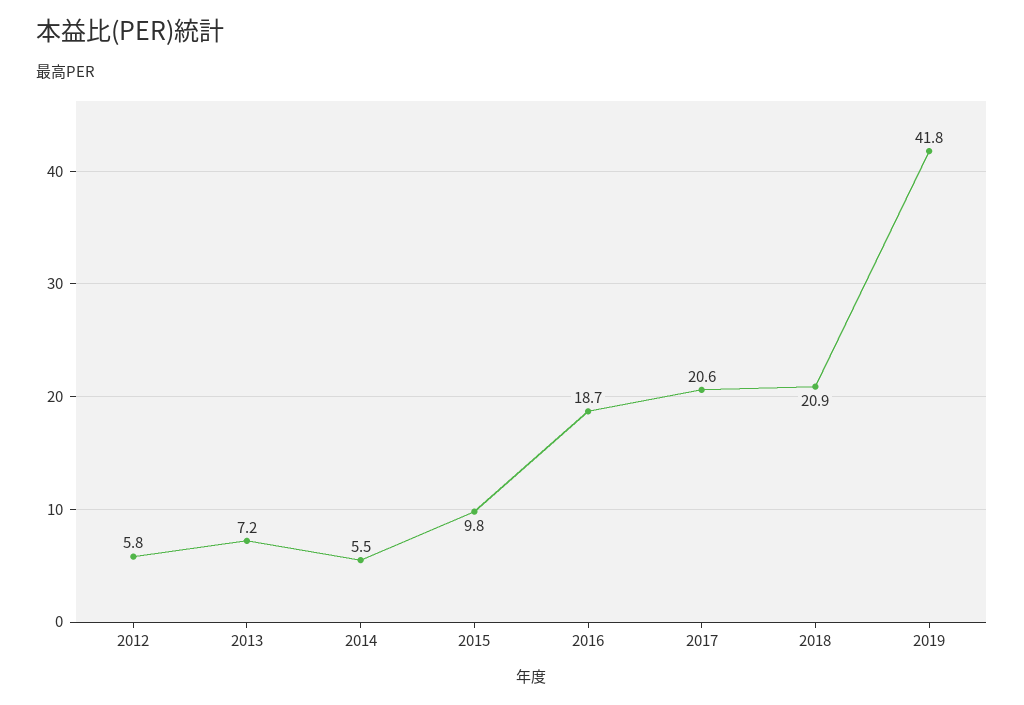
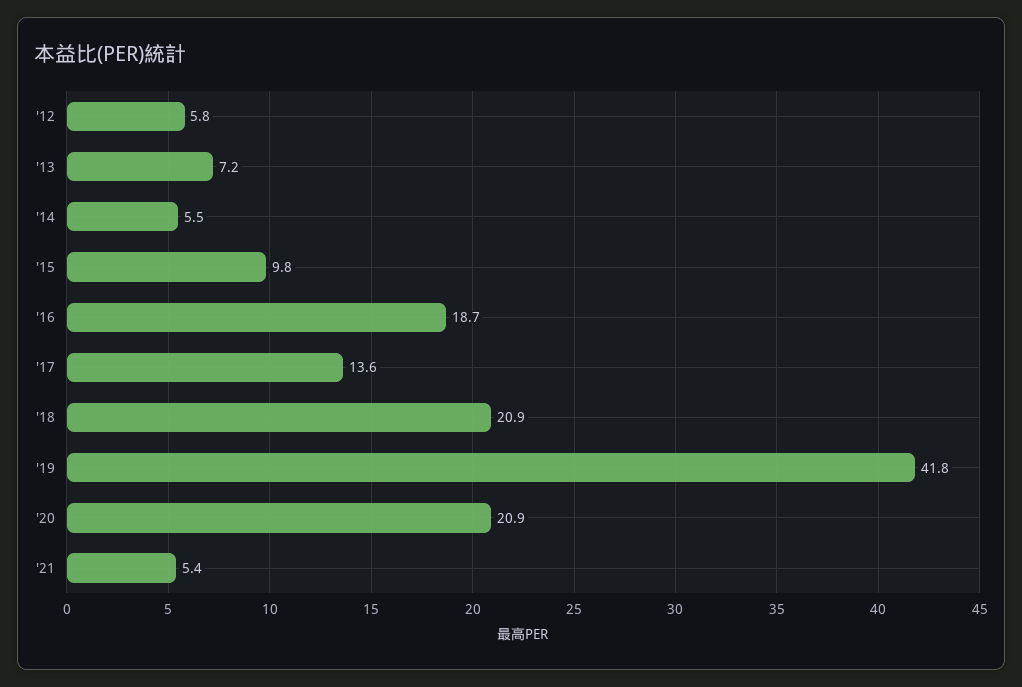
2017: 20.6 -> 13.6
'20: none -> 20.9
'21: none -> 5.4

